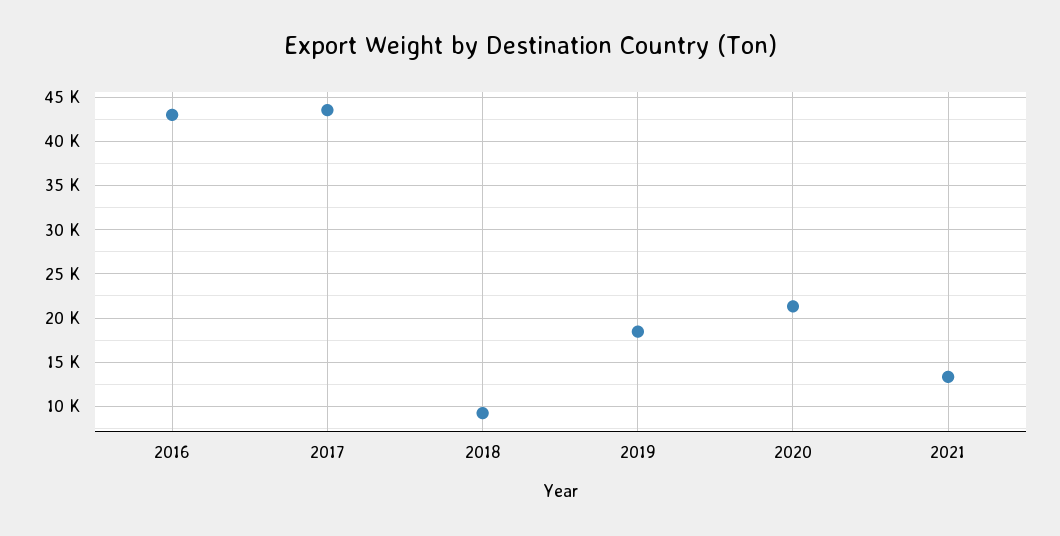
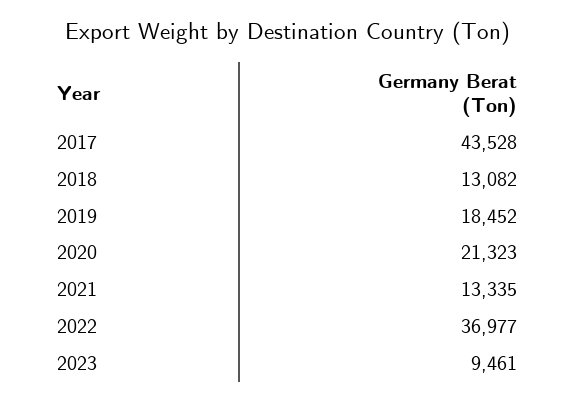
2016: 43000 -> none
2018: 9000 -> 13082
2022: none -> 36977
2023: none -> 9461

